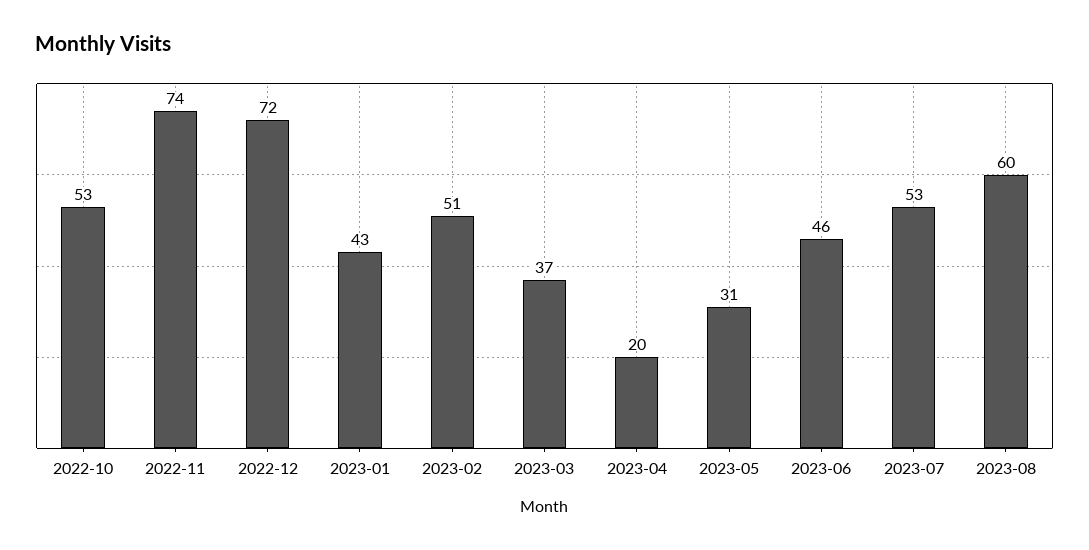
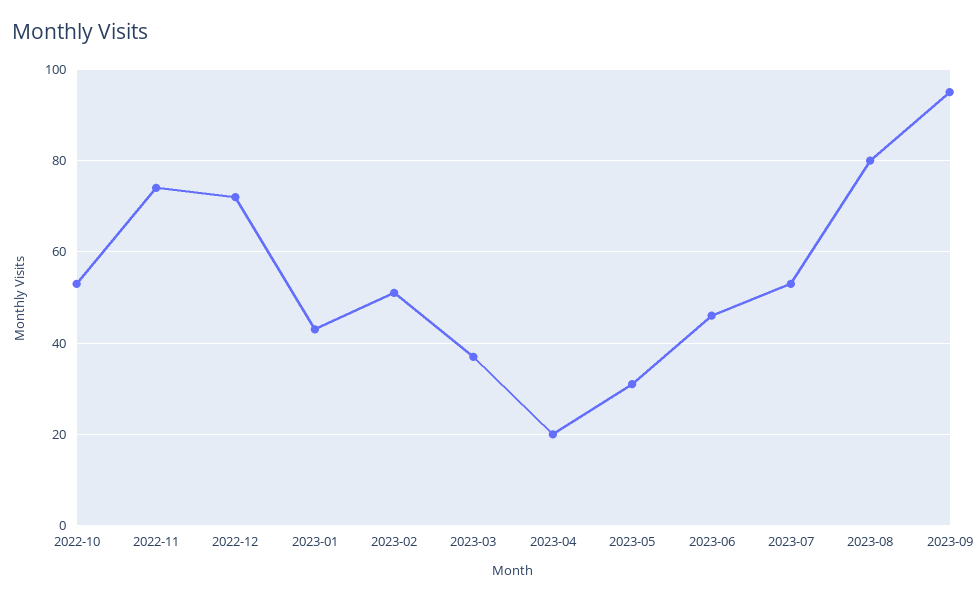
2023-08: 60 -> 80
2023-09: none -> 95

